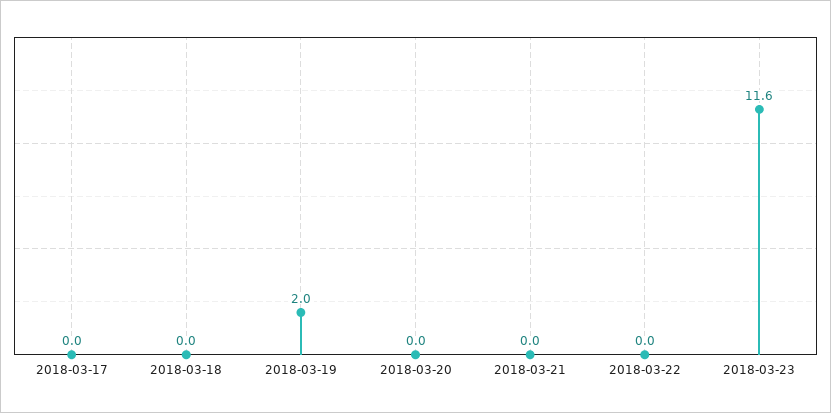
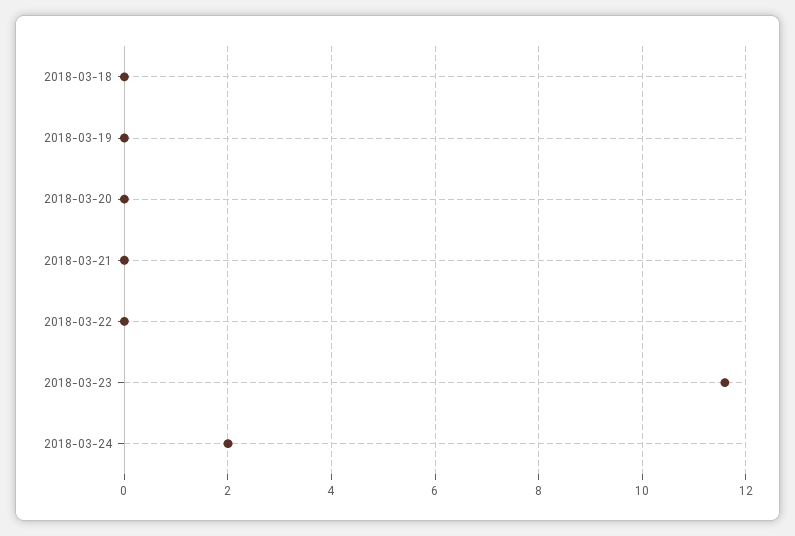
2018-03-17: 0 -> none
2018-03-19: 2 -> 0
2018-03-24: none -> 2

